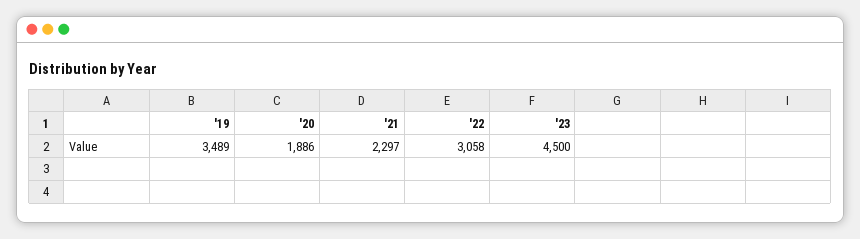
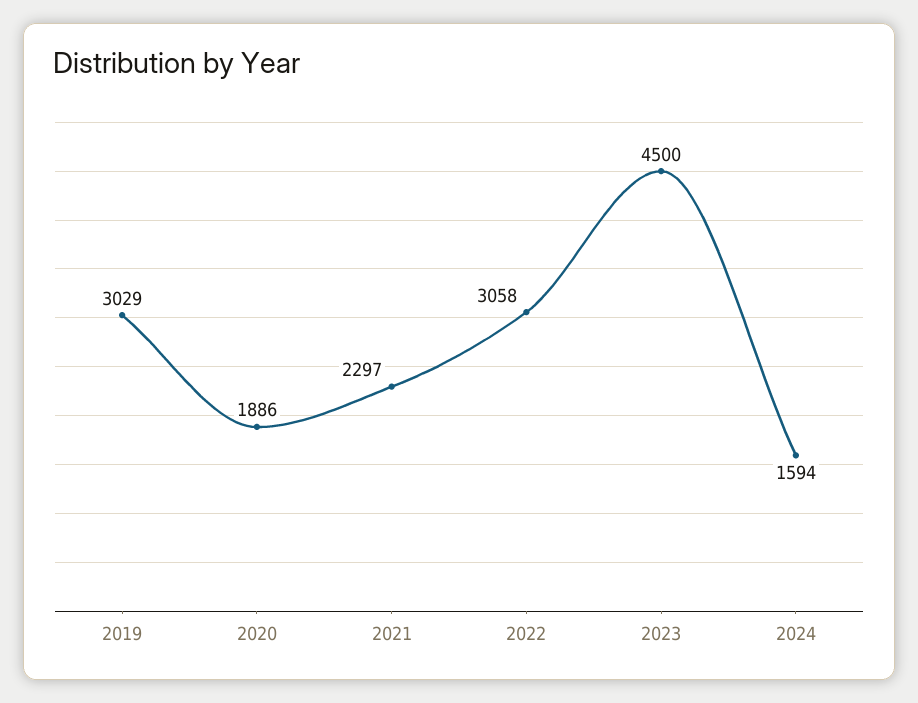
'19: 3489 -> 3029
2024: none -> 1594

